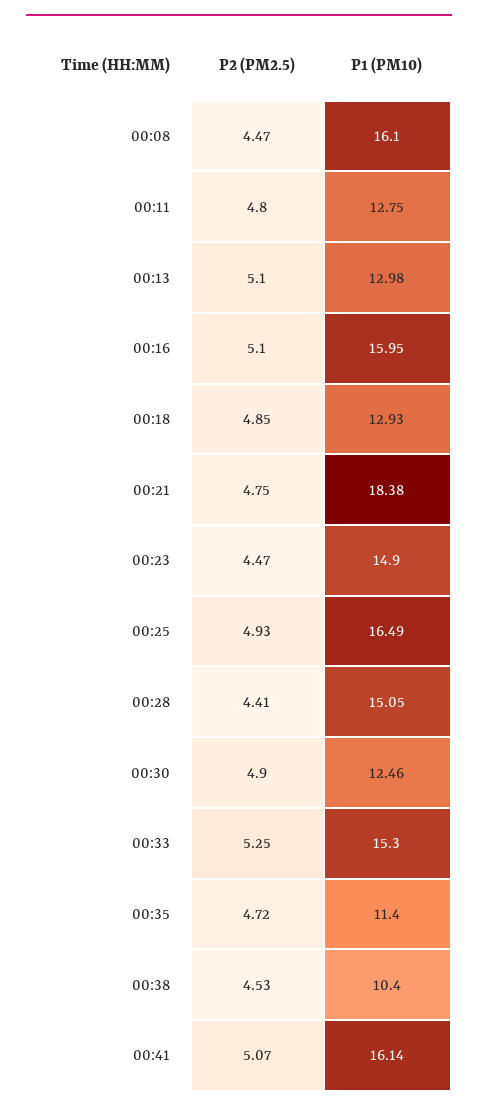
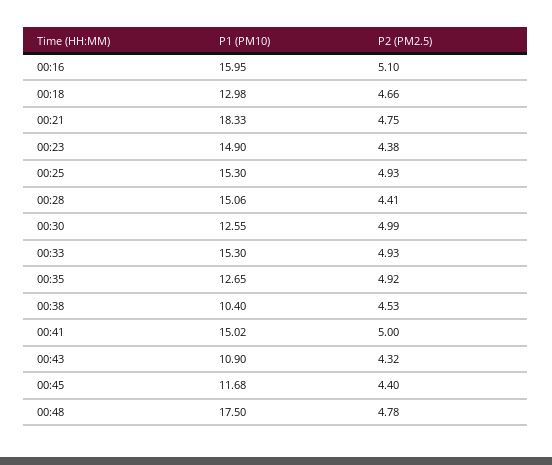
P2 (PM2.5), 00:08: 4.47 -> none
P1 (PM10), 00:08: 16.1 -> none
P2 (PM2.5), 00:11: 4.8 -> none
P1 (PM10), 00:11: 12.75 -> none
P2 (PM2.5), 00:13: 5.1 -> none
P1 (PM10), 00:13: 12.98 -> none
P2 (PM2.5), 00:18: 4.85 -> 4.66
P1 (PM10), 00:18: 12.93 -> 12.98
P1 (PM10), 00:21: 18.38 -> 18.33
P2 (PM2.5), 00:23: 4.47 -> 4.38
P1 (PM10), 00:25: 16.49 -> 15.3
P1 (PM10), 00:28: 15.05 -> 15.06
P2 (PM2.5), 00:30: 4.9 -> 4.99
P1 (PM10), 00:30: 12.46 -> 12.55
P2 (PM2.5), 00:33: 5.25 -> 4.93
P2 (PM2.5), 00:35: 4.72 -> 4.92
P1 (PM10), 00:35: 11.4 -> 12.65
P2 (PM2.5), 00:41: 5.07 -> 5
P1 (PM10), 00:41: 16.14 -> 15.02
P1 (PM10), 00:43: none -> 10.9
P2 (PM2.5), 00:43: none -> 4.32
P1 (PM10), 00:45: none -> 11.68
P2 (PM2.5), 00:45: none -> 4.4
P1 (PM10), 00:48: none -> 17.5
P2 (PM2.5), 00:48: none -> 4.78

